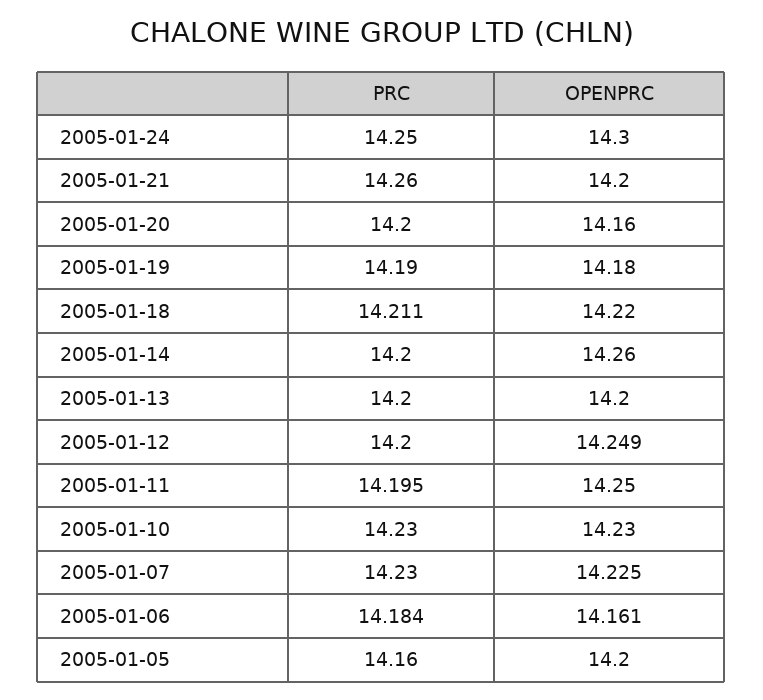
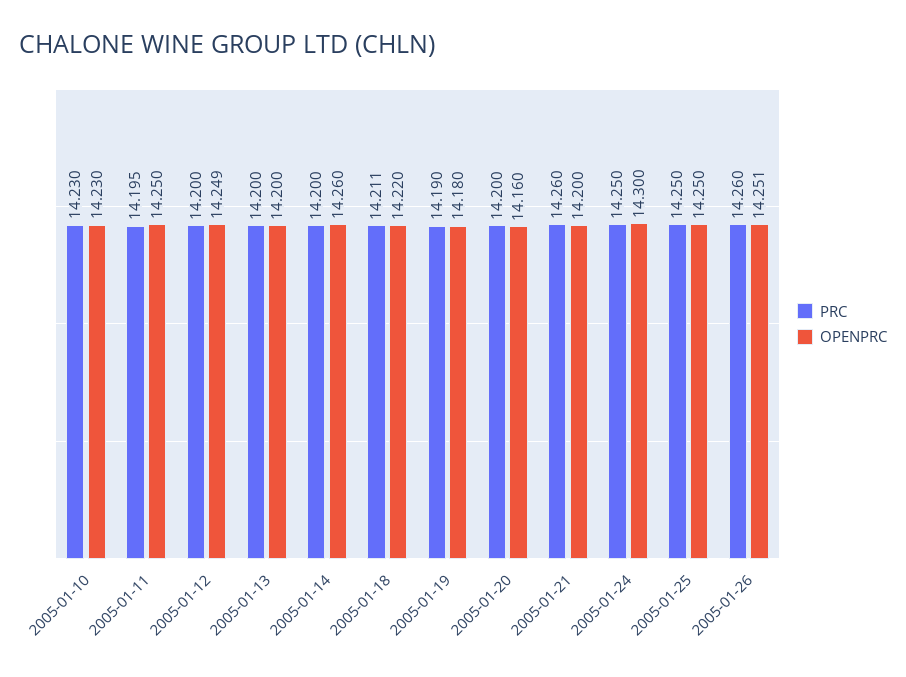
PRC, 2005-01-07: 14.23 -> none
OPENPRC, 2005-01-07: 14.225 -> none
PRC, 2005-01-06: 14.184 -> none
OPENPRC, 2005-01-06: 14.161 -> none
PRC, 2005-01-05: 14.16 -> none
OPENPRC, 2005-01-05: 14.2 -> none
PRC, 2005-01-25: none -> 14.25
OPENPRC, 2005-01-25: none -> 14.25
PRC, 2005-01-26: none -> 14.26
OPENPRC, 2005-01-26: none -> 14.251

